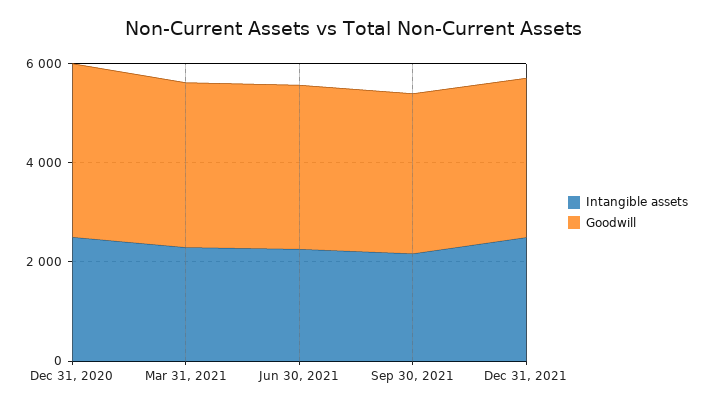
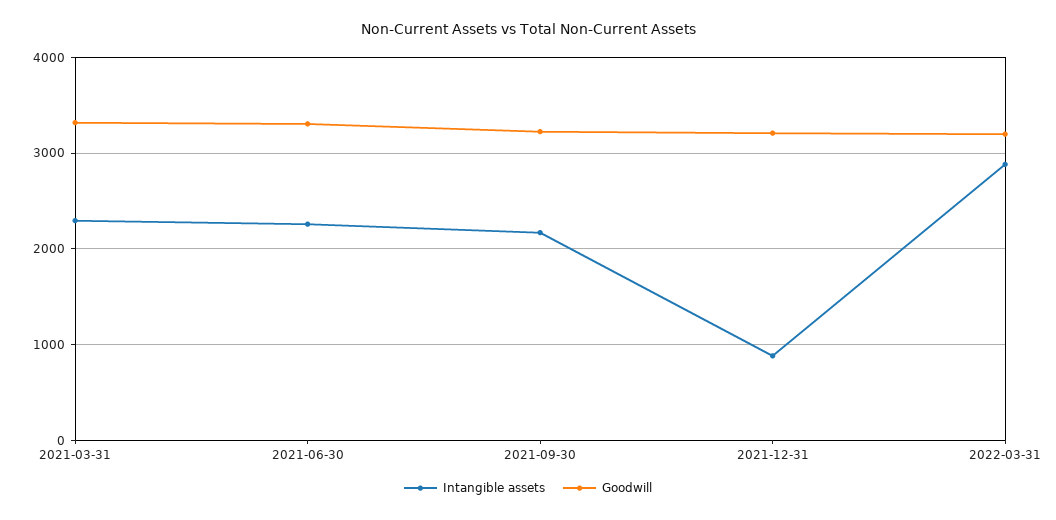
Intangible assets, Dec 31, 2020: 2500 -> none
Goodwill, Dec 31, 2020: 3500 -> none
Intangible assets, Dec 31, 2021: 2500 -> 900
Intangible assets, 2022-03-31: none -> 2900
Goodwill, 2022-03-31: none -> 3200

